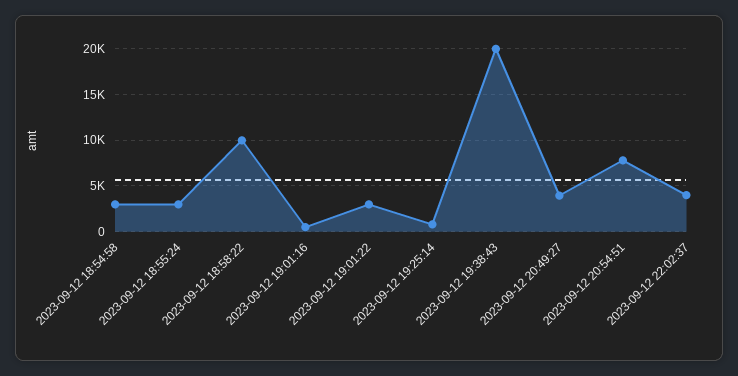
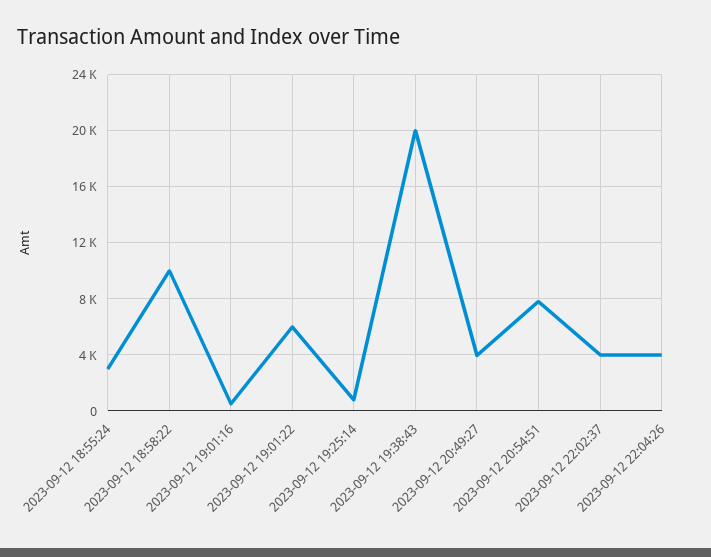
2023-09-12 18:54:58: 3000 -> none
2023-09-12 19:01:22: 3000 -> 6000
2023-09-12 22:04:26: none -> 4000

